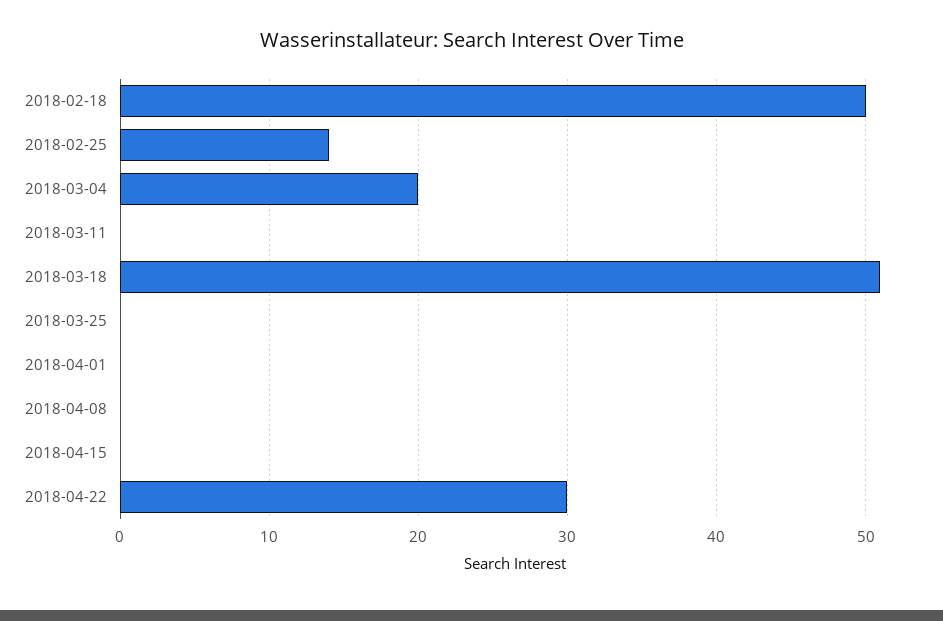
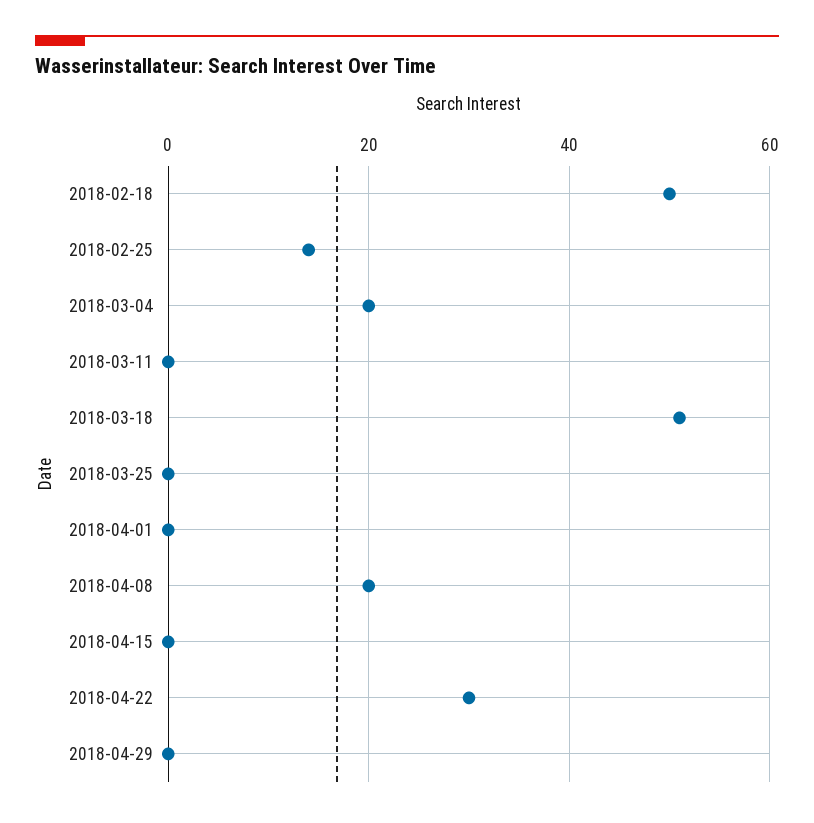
2018-04-08: 0 -> 20
2018-04-29: none -> 0

